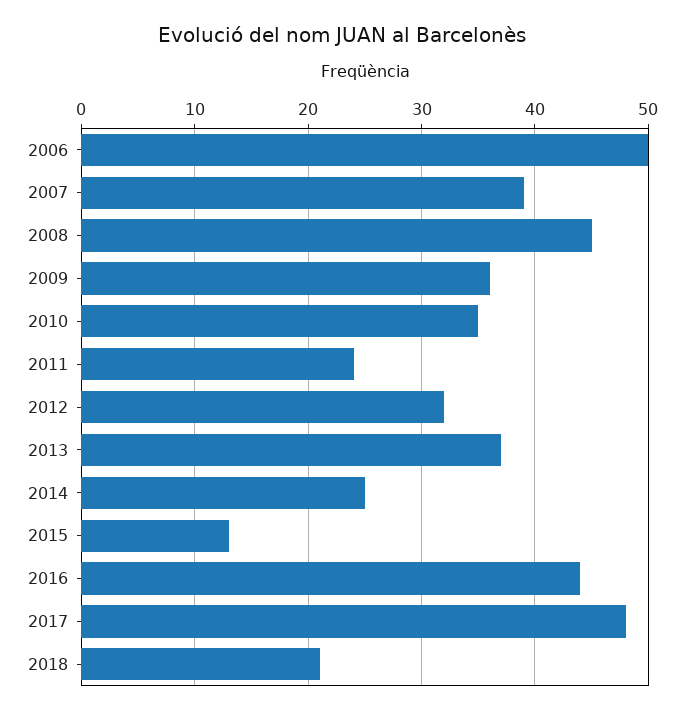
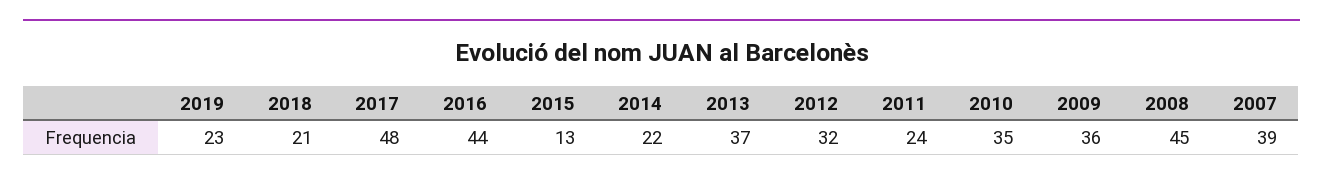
2006: 50 -> none
2014: 25 -> 22
2019: none -> 23

